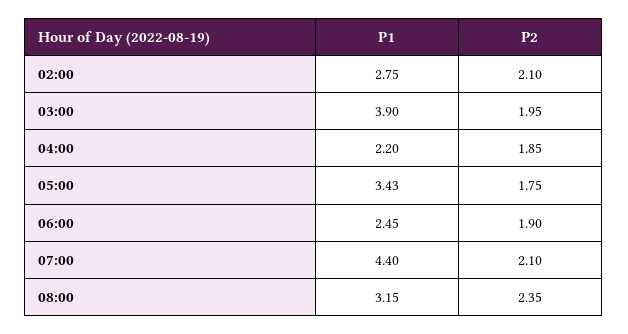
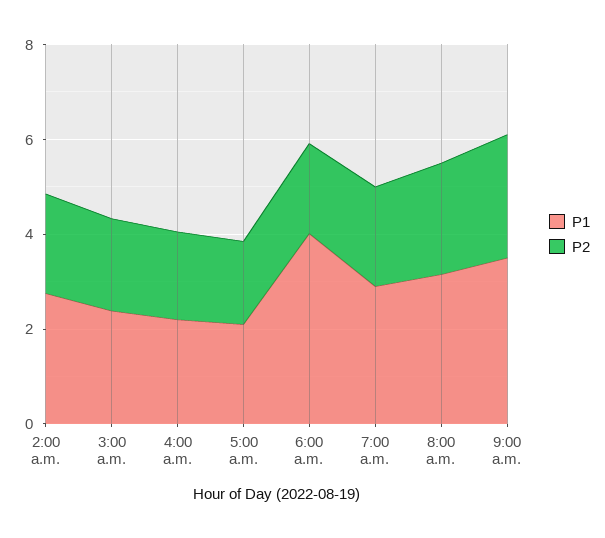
P1, 03:00: 3.9 -> 2.5
P1, 05:00: 3.43 -> 2
P1, 06:00: 2.45 -> 4
P1, 07:00: 4.4 -> 3
P1, 9:00 a.m.: none -> 3.5
P2, 9:00 a.m.: none -> 2.5

